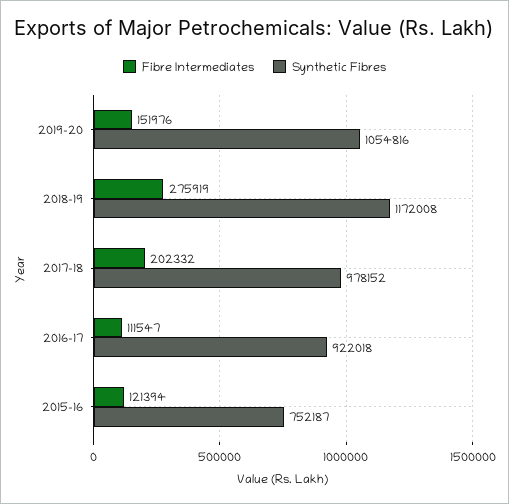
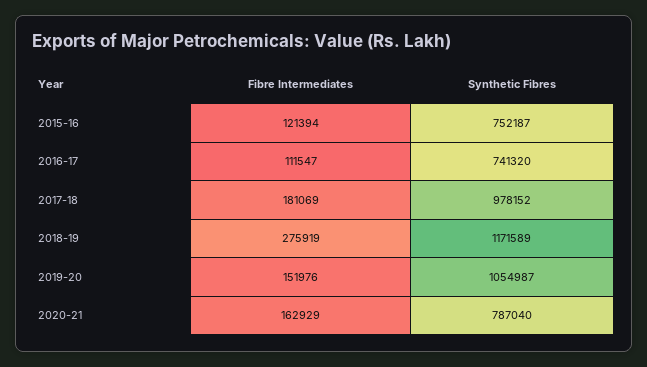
Synthetic Fibres, 2019-20: 1054816 -> 1054987
Synthetic Fibres, 2018-19: 1172008 -> 1171589
Fibre Intermediates, 2017-18: 202332 -> 181069
Synthetic Fibres, 2016-17: 922018 -> 741320
Fibre Intermediates, 2020-21: none -> 162929
Synthetic Fibres, 2020-21: none -> 787040

